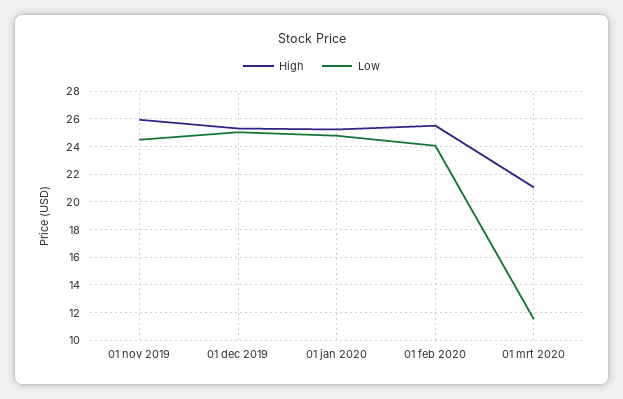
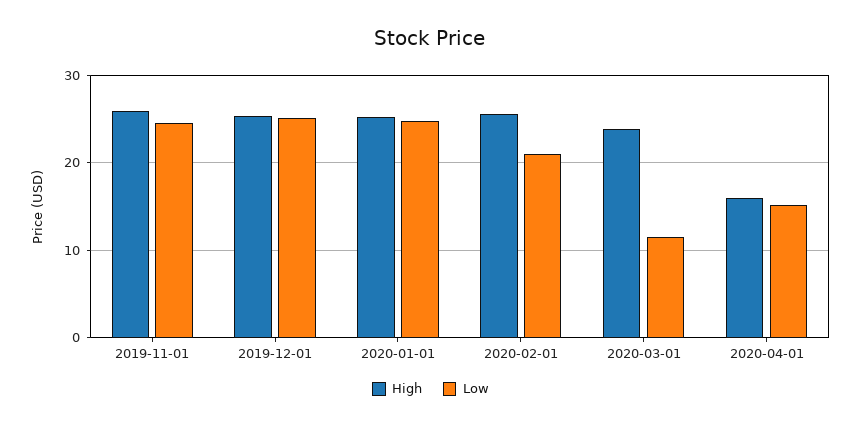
Low, 01 feb 2020: 24 -> 21
High, 01 mrt 2020: 21 -> 24
High, 2020-04-01: none -> 16
Low, 2020-04-01: none -> 15

